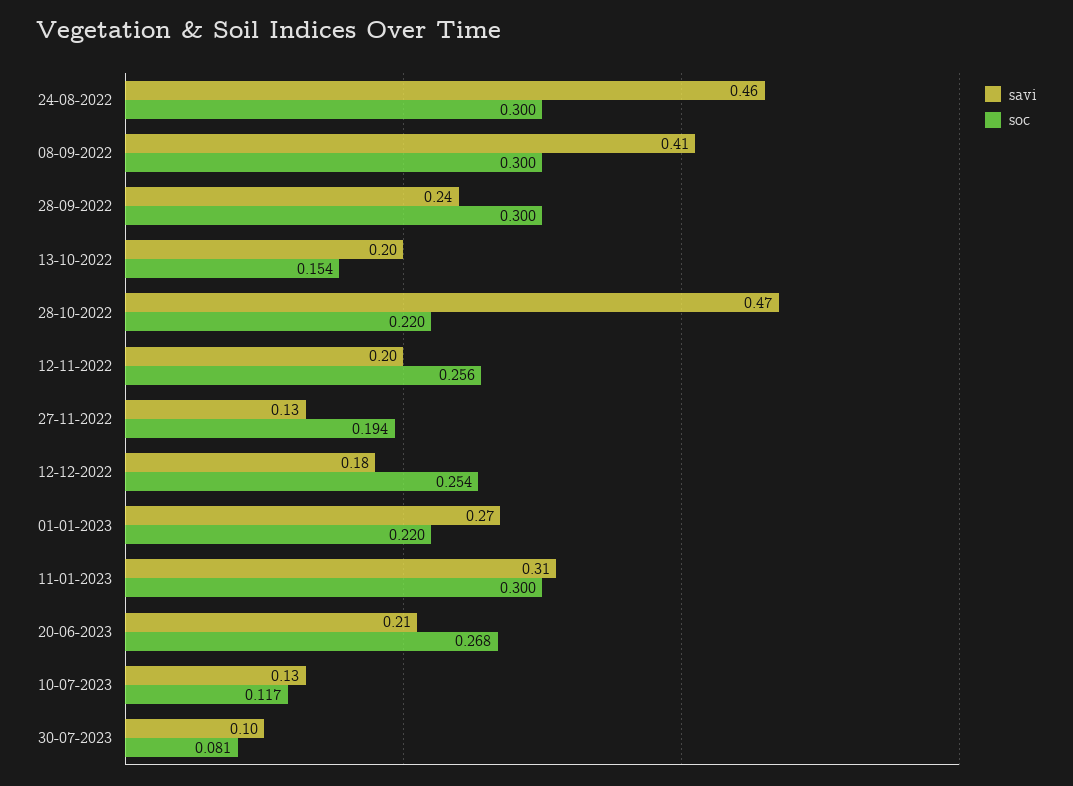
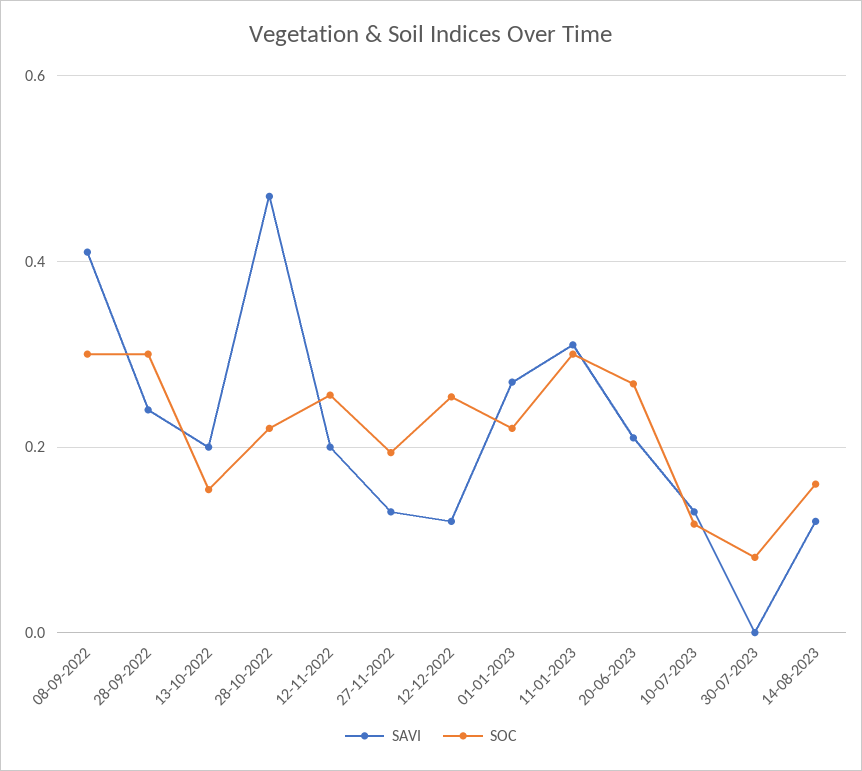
savi, 24-08-2022: 0.46 -> none
soc, 24-08-2022: 0.3 -> none
savi, 12-12-2022: 0.18 -> 0.12
savi, 30-07-2023: 0.1 -> 0
savi, 14-08-2023: none -> 0.12
soc, 14-08-2023: none -> 0.16

